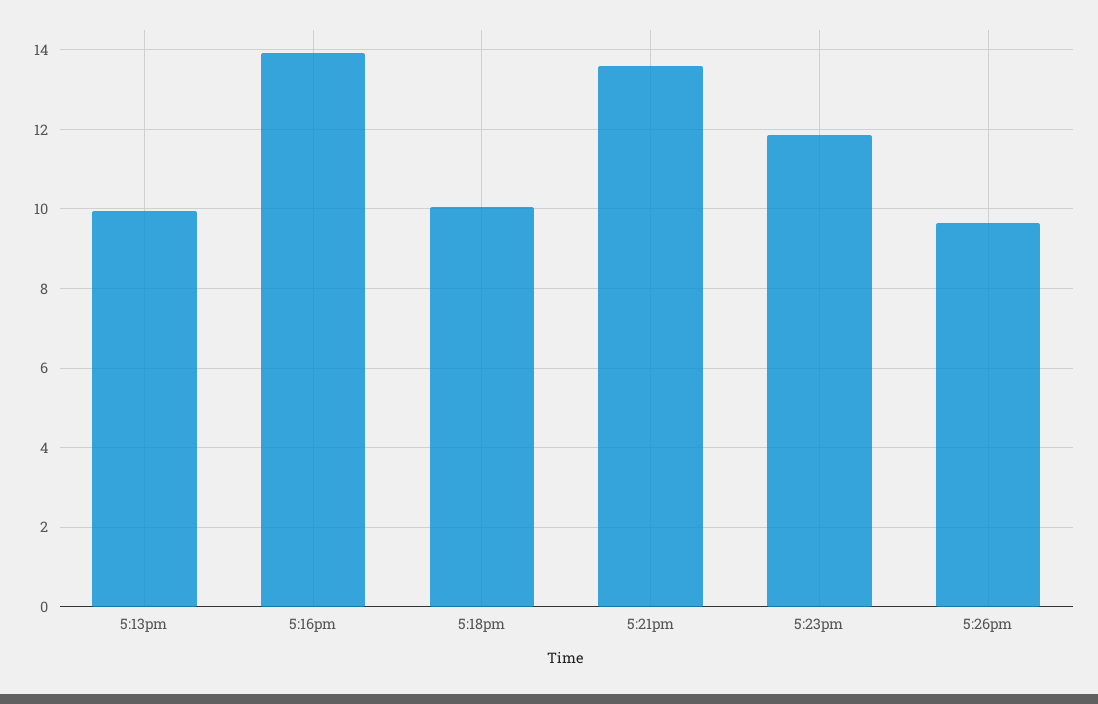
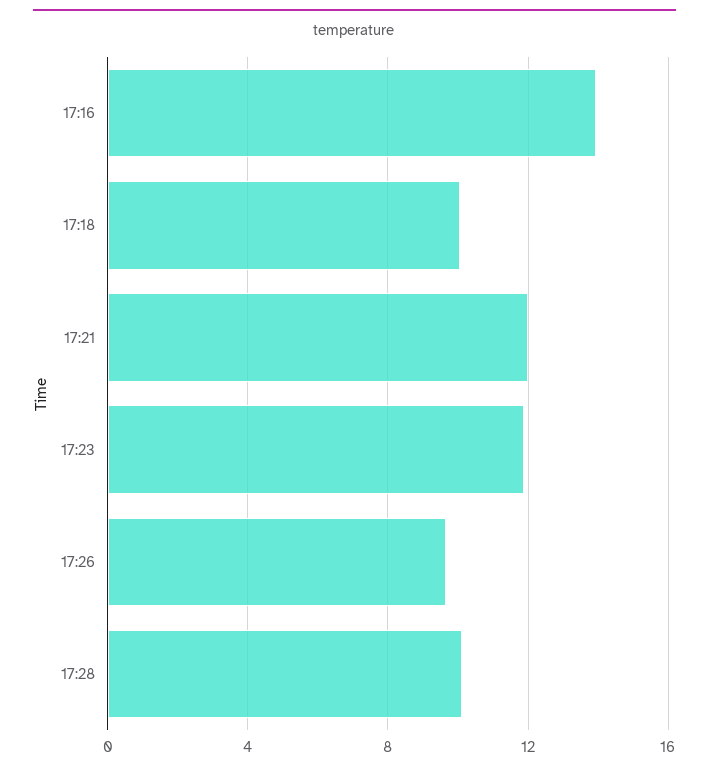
5:13pm: 10 -> none
5:21pm: 13.6 -> 12
17:28: none -> 10

